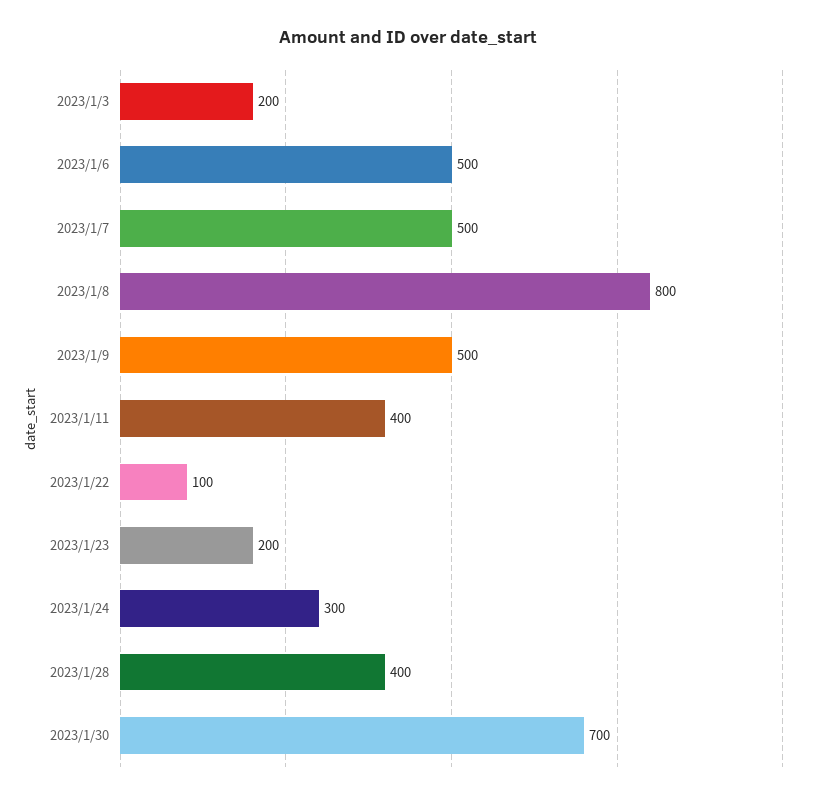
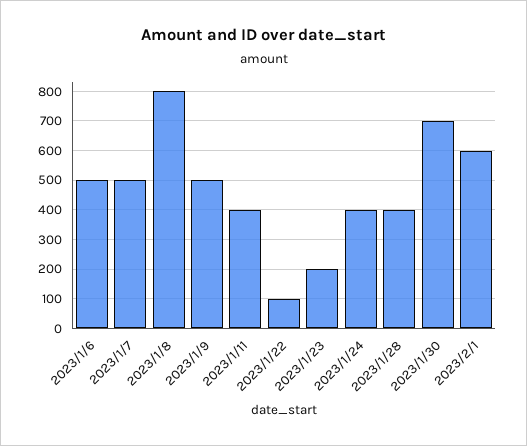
2023/1/3: 200 -> none
2023/1/24: 300 -> 400
2023/2/1: none -> 600

